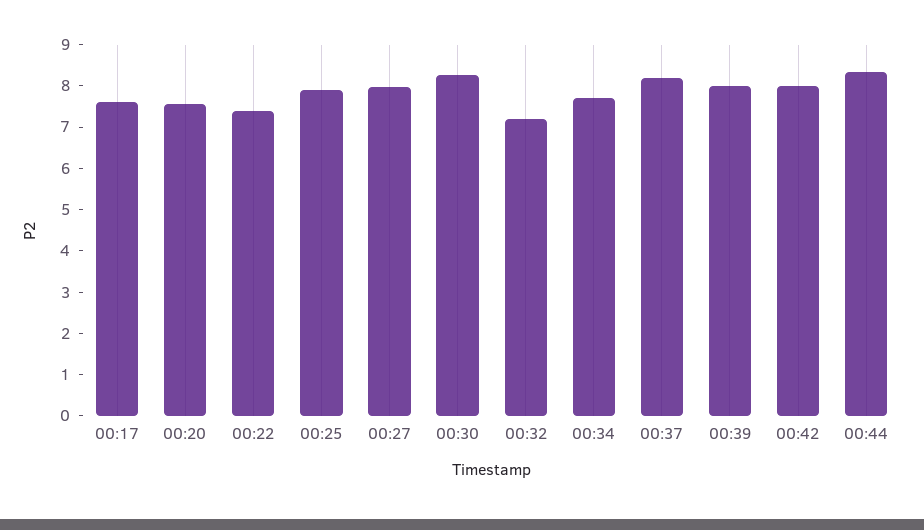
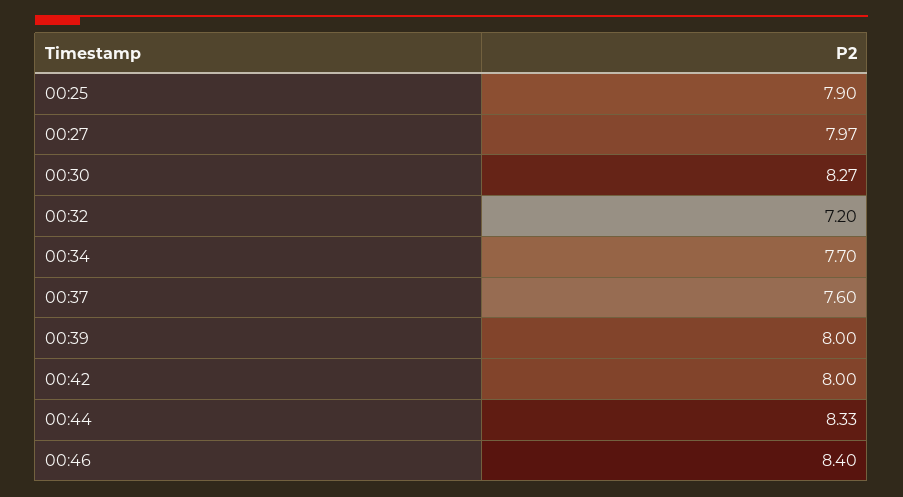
00:17: 7.6 -> none
00:20: 7.6 -> none
00:22: 7.4 -> none
00:37: 8.2 -> 7.6
00:46: none -> 8.4

